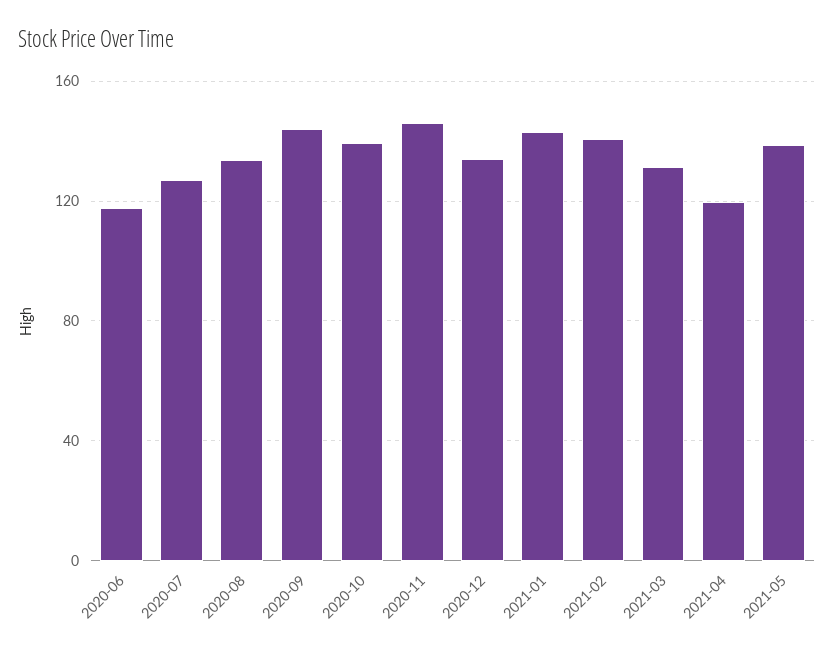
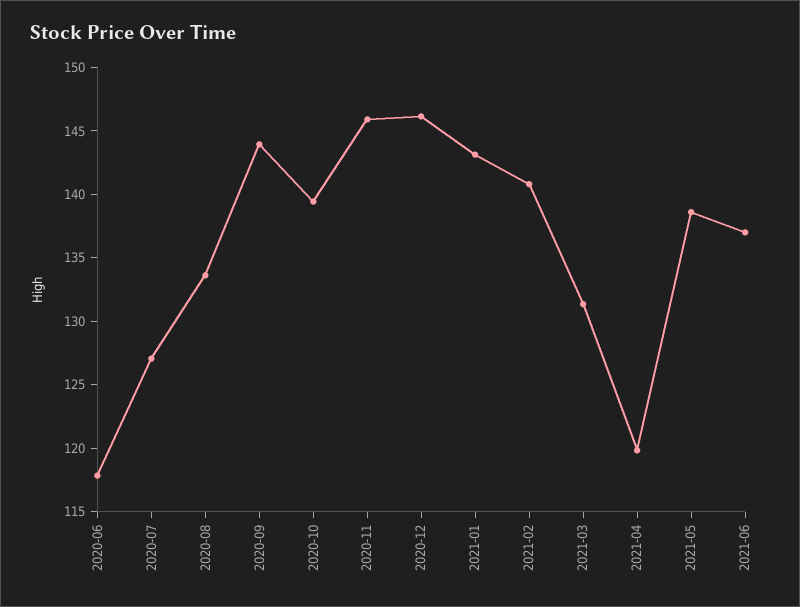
2020-12: 135 -> 146
2021-06: none -> 137

